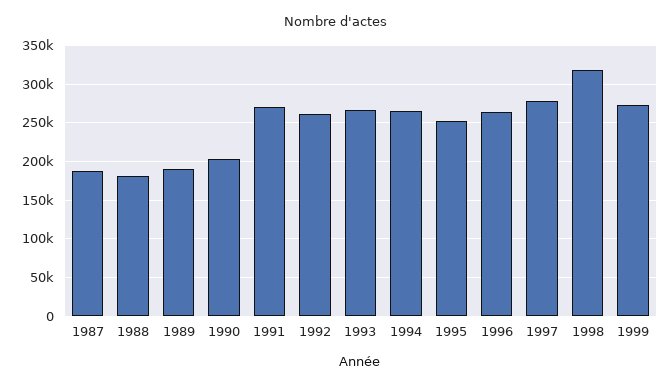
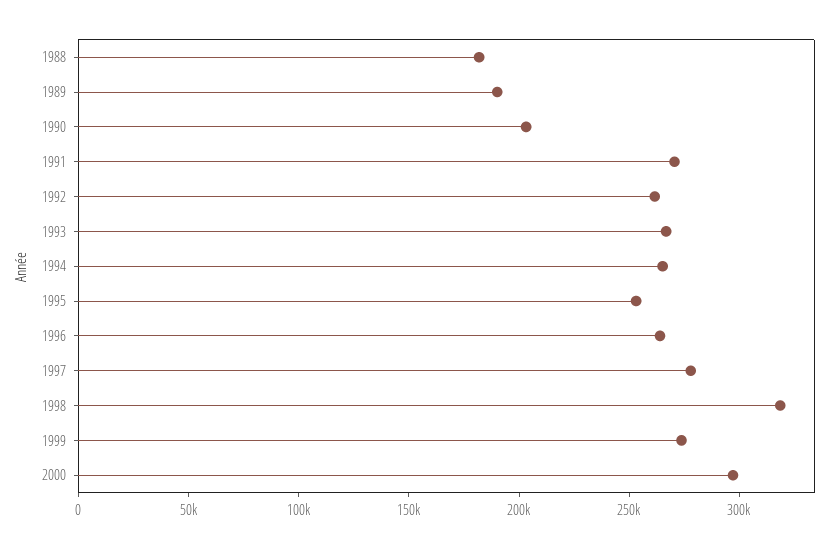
1987: 190000 -> none
2000: none -> 300000

